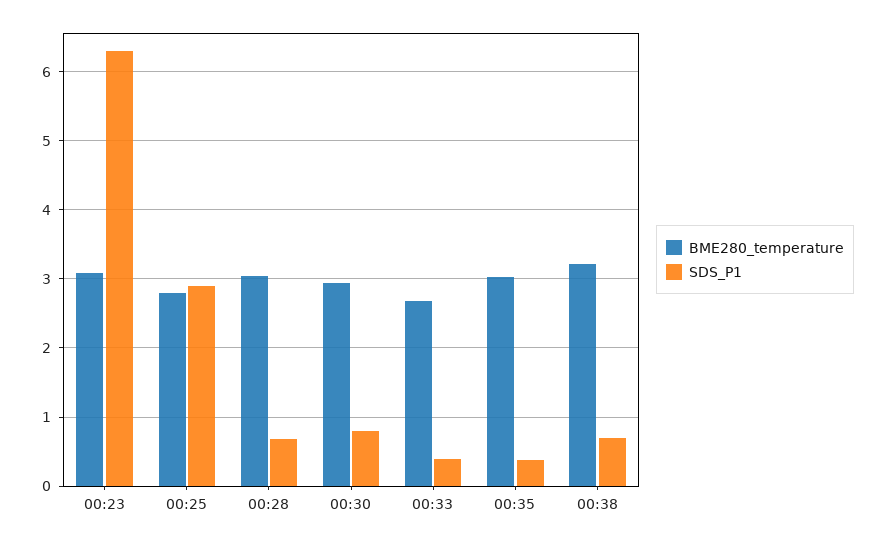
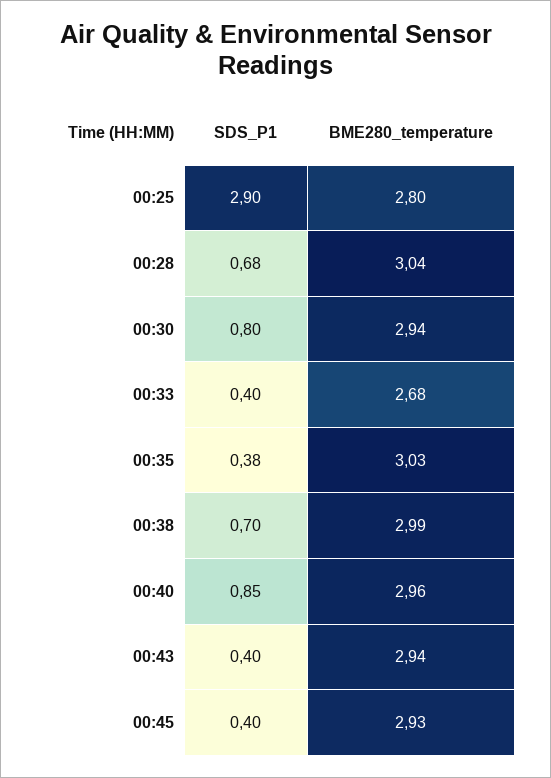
BME280_temperature, 00:23: 3.1 -> none
SDS_P1, 00:23: 6.3 -> none
BME280_temperature, 00:38: 3.2 -> 2.99
SDS_P1, 00:40: none -> 0.85
BME280_temperature, 00:40: none -> 2.96
SDS_P1, 00:43: none -> 0.4
BME280_temperature, 00:43: none -> 2.94
SDS_P1, 00:45: none -> 0.4
BME280_temperature, 00:45: none -> 2.93

